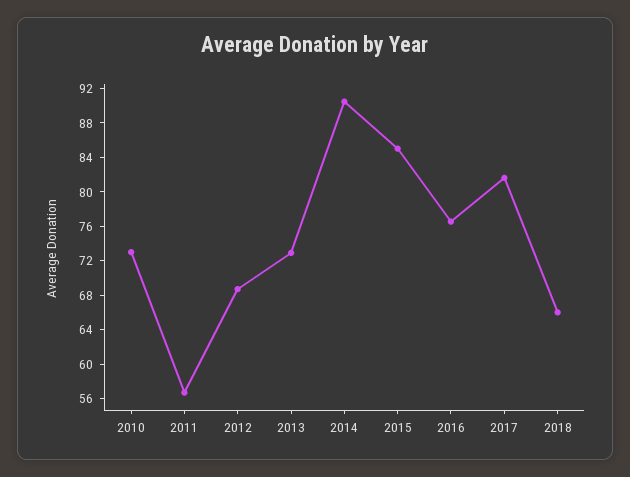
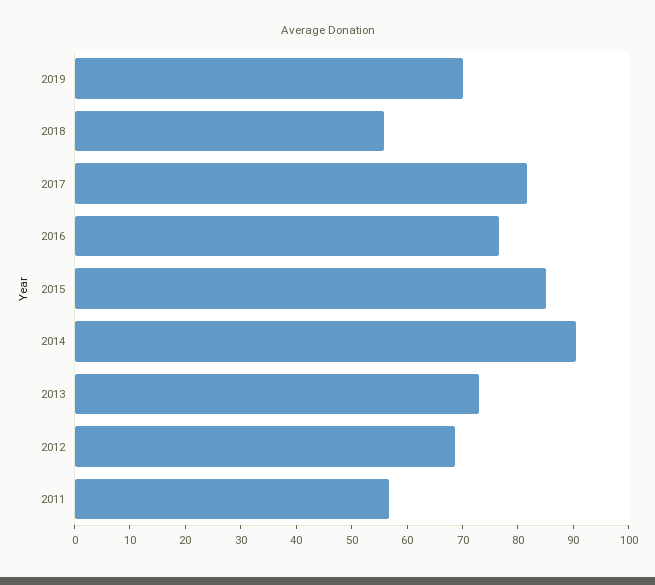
2010: 73 -> none
2018: 66 -> 56
2019: none -> 70

